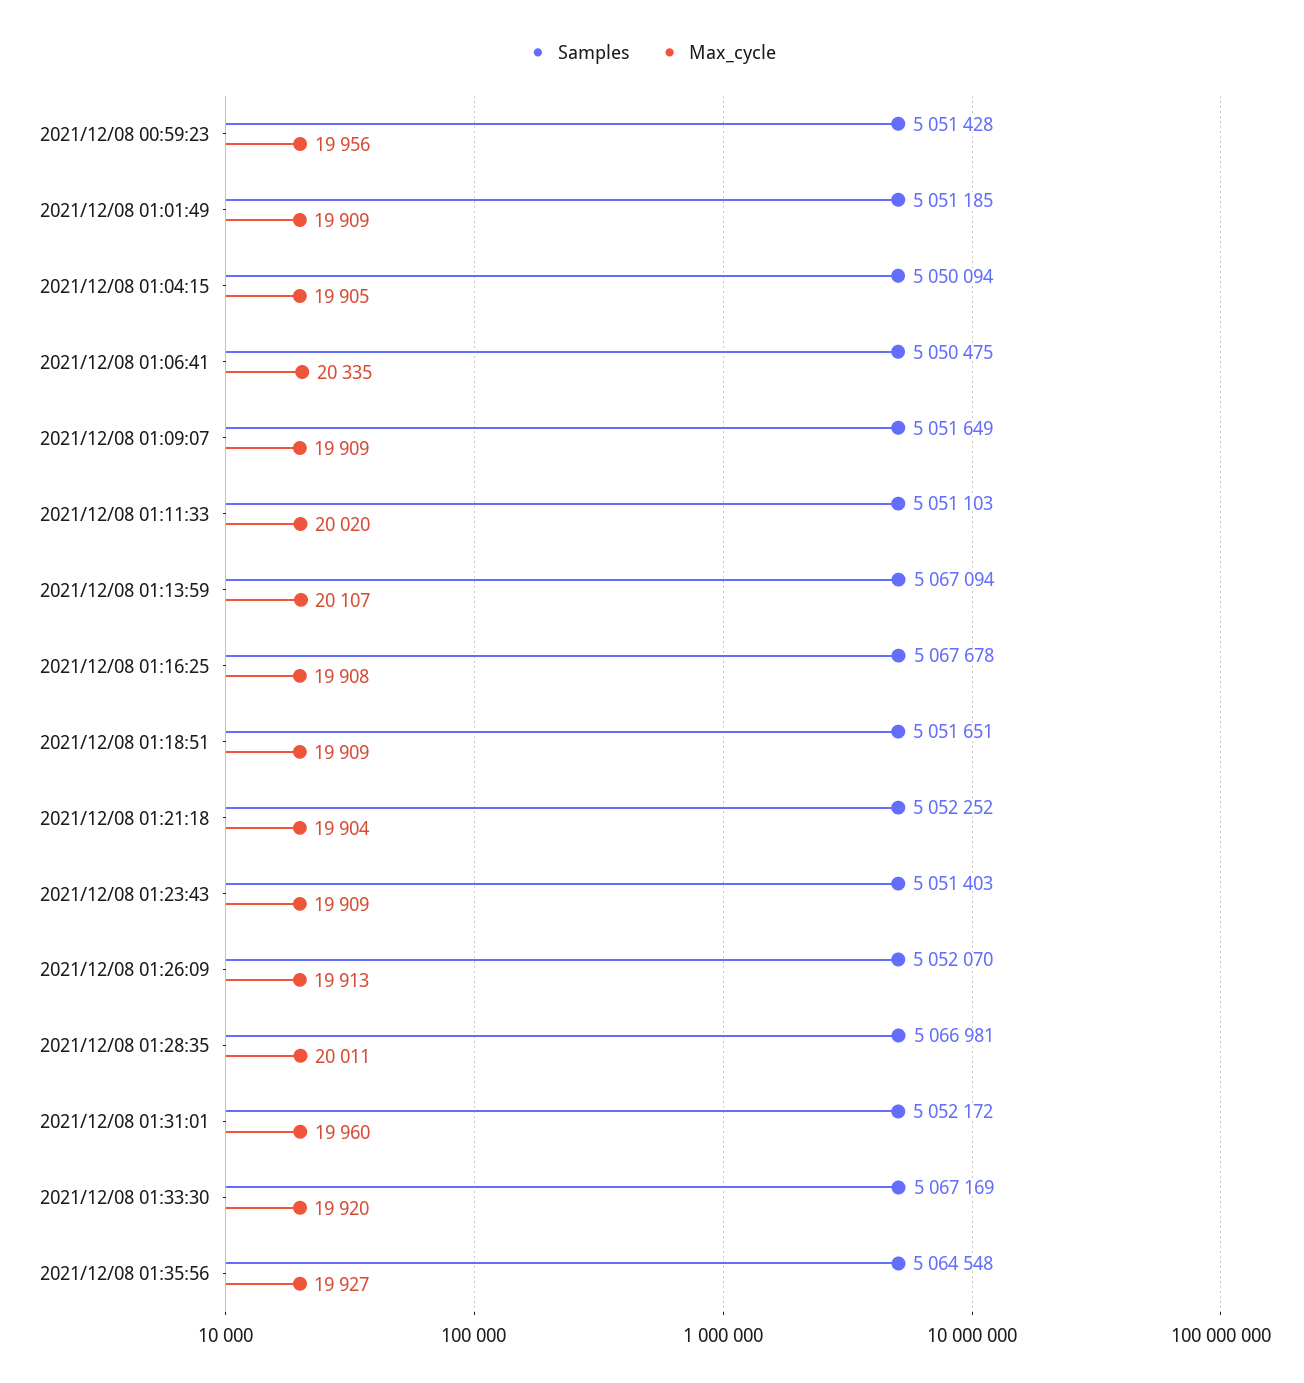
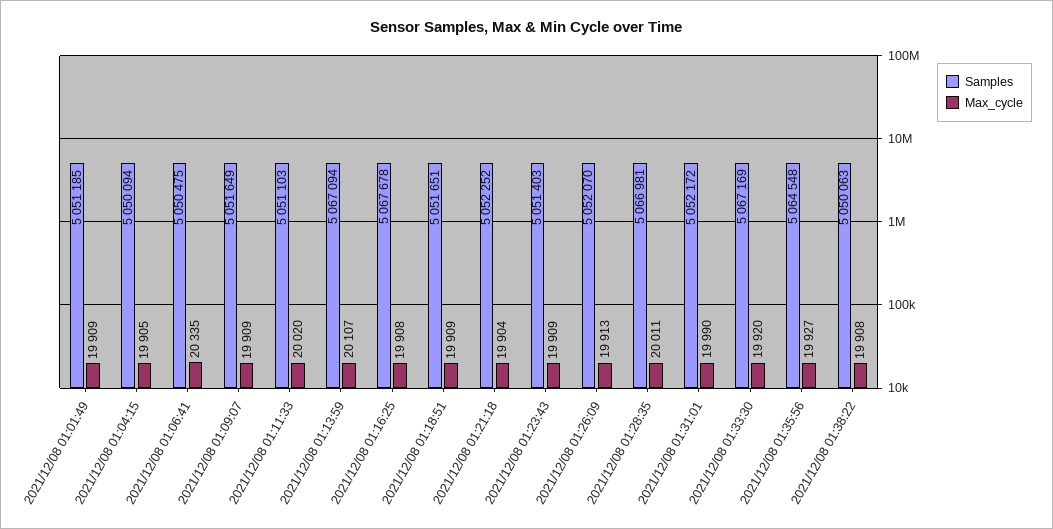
Samples, 2021/12/08 00:59:23: 5051428 -> none
Max_cycle, 2021/12/08 00:59:23: 19956 -> none
Max_cycle, 2021/12/08 01:31:01: 19960 -> 19990
Samples, 2021/12/08 01:38:22: none -> 5050063
Max_cycle, 2021/12/08 01:38:22: none -> 19908

